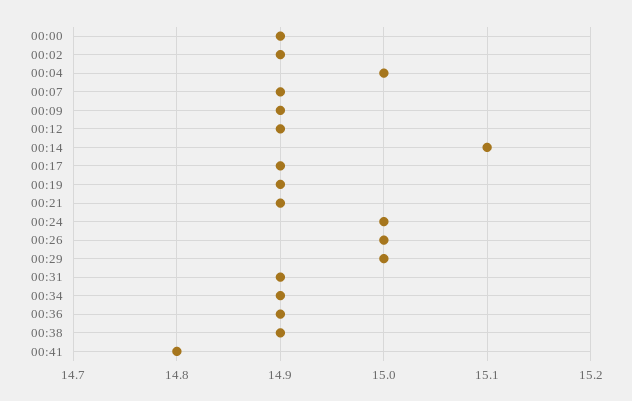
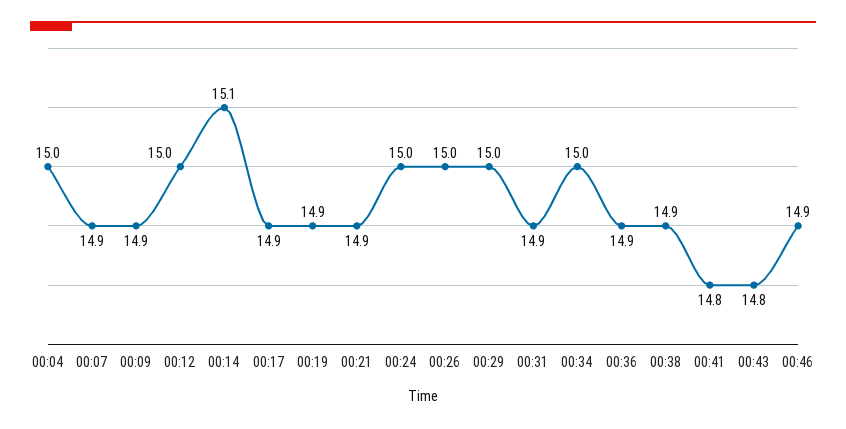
00:00: 14.9 -> none
00:02: 14.9 -> none
00:12: 14.9 -> 15
00:34: 14.9 -> 15
00:43: none -> 14.8
00:46: none -> 14.9

